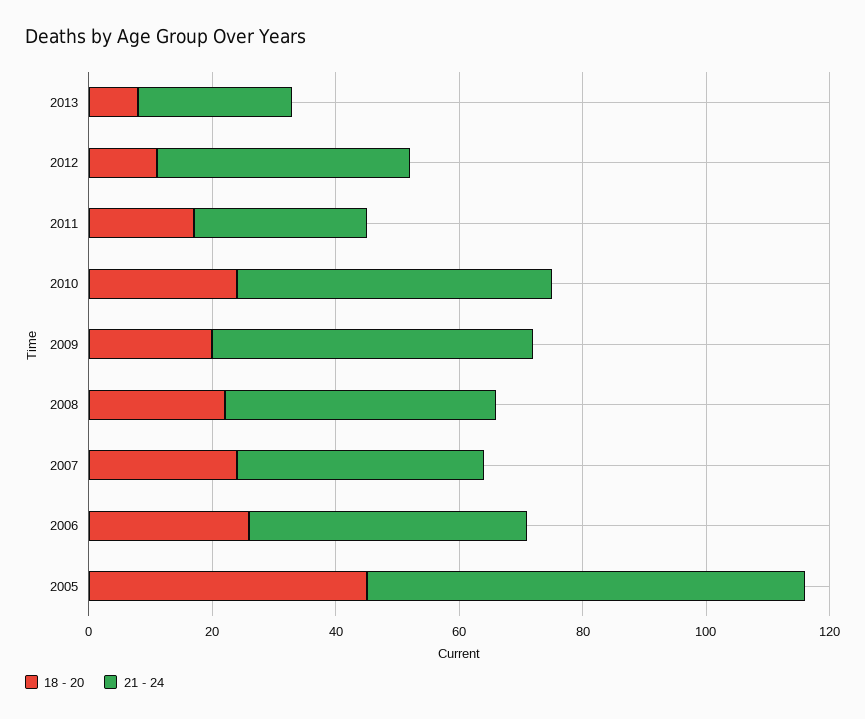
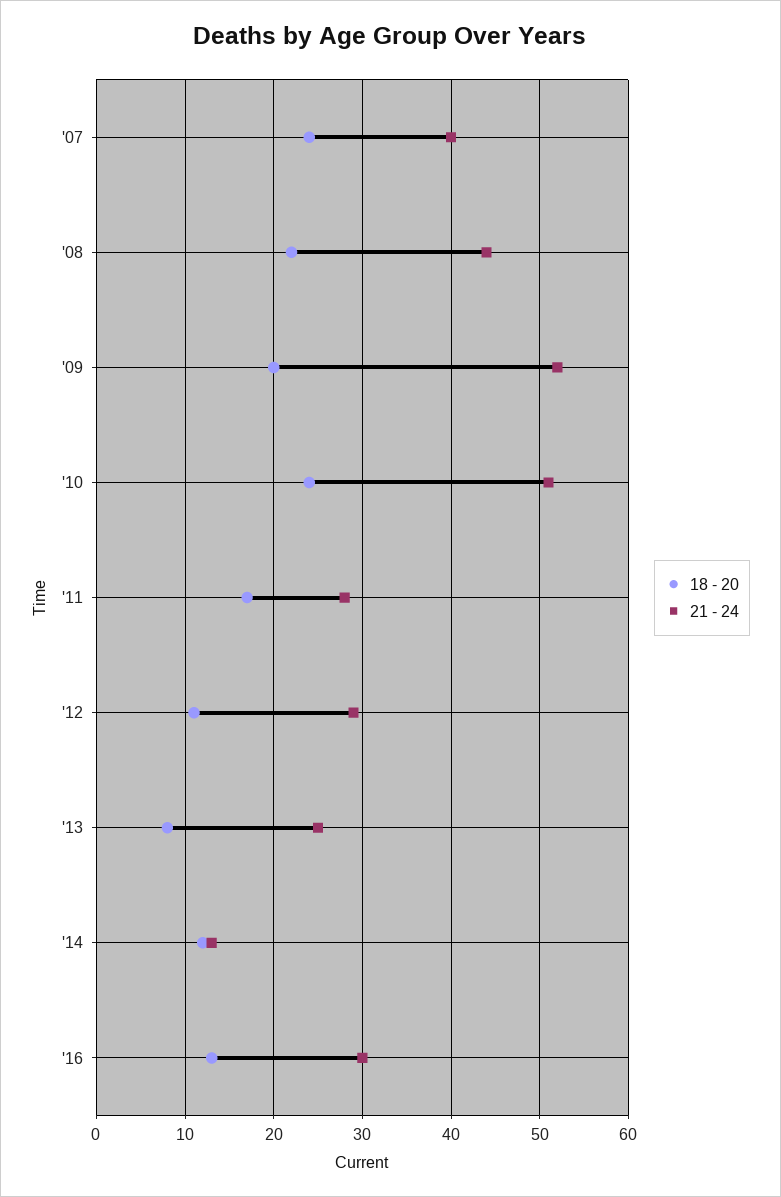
21 - 24, 2012: 40 -> 29
18 - 20, 2006: 25 -> none
21 - 24, 2006: 45 -> none
18 - 20, 2005: 45 -> none
21 - 24, 2005: 70 -> none
18 - 20, '14: none -> 12
21 - 24, '14: none -> 13
18 - 20, '16: none -> 13
21 - 24, '16: none -> 30

